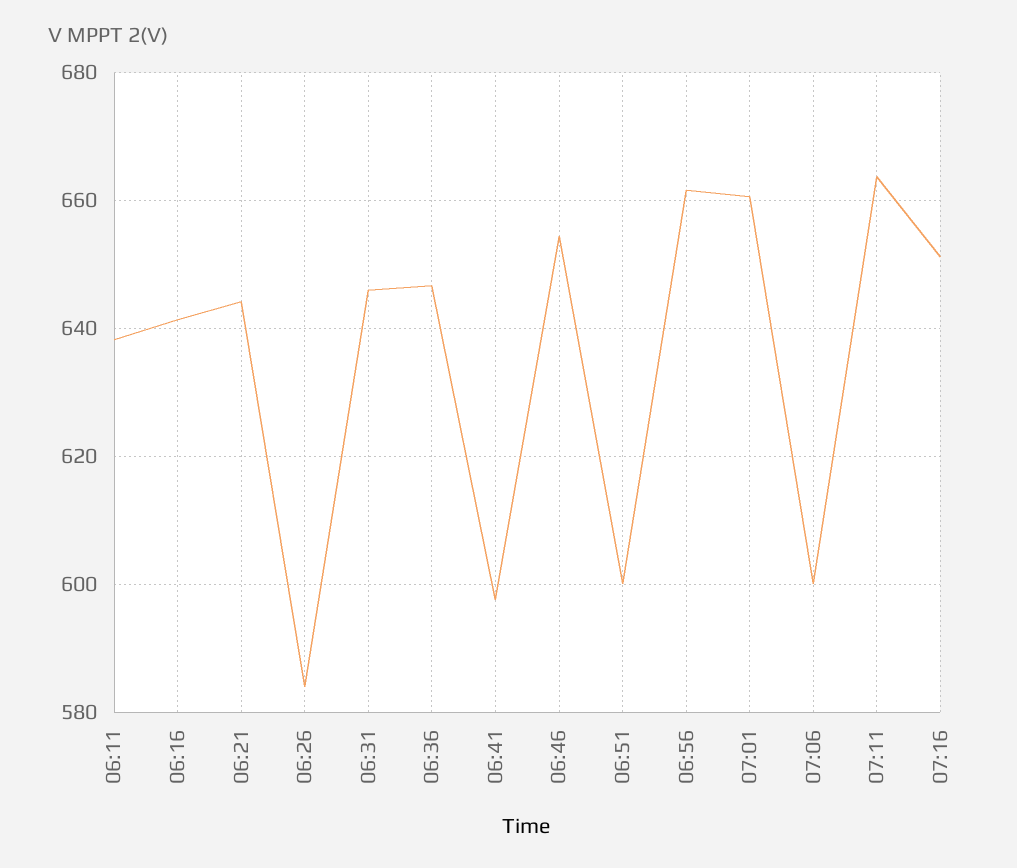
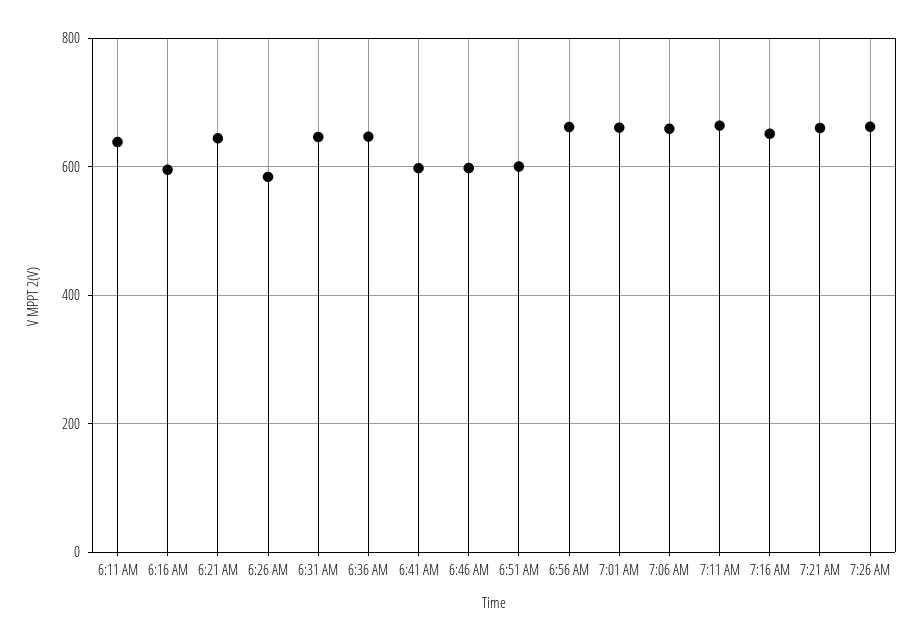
06:16: 642 -> 600
06:46: 654 -> 600
07:06: 600 -> 660
7:21 AM: none -> 660
7:26 AM: none -> 660

